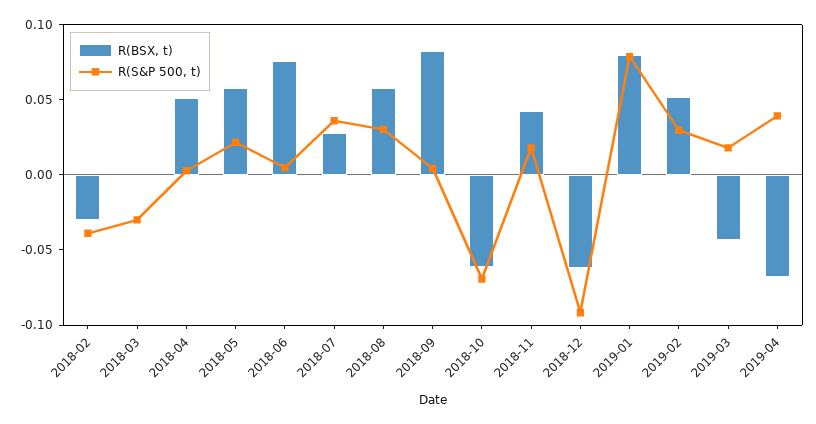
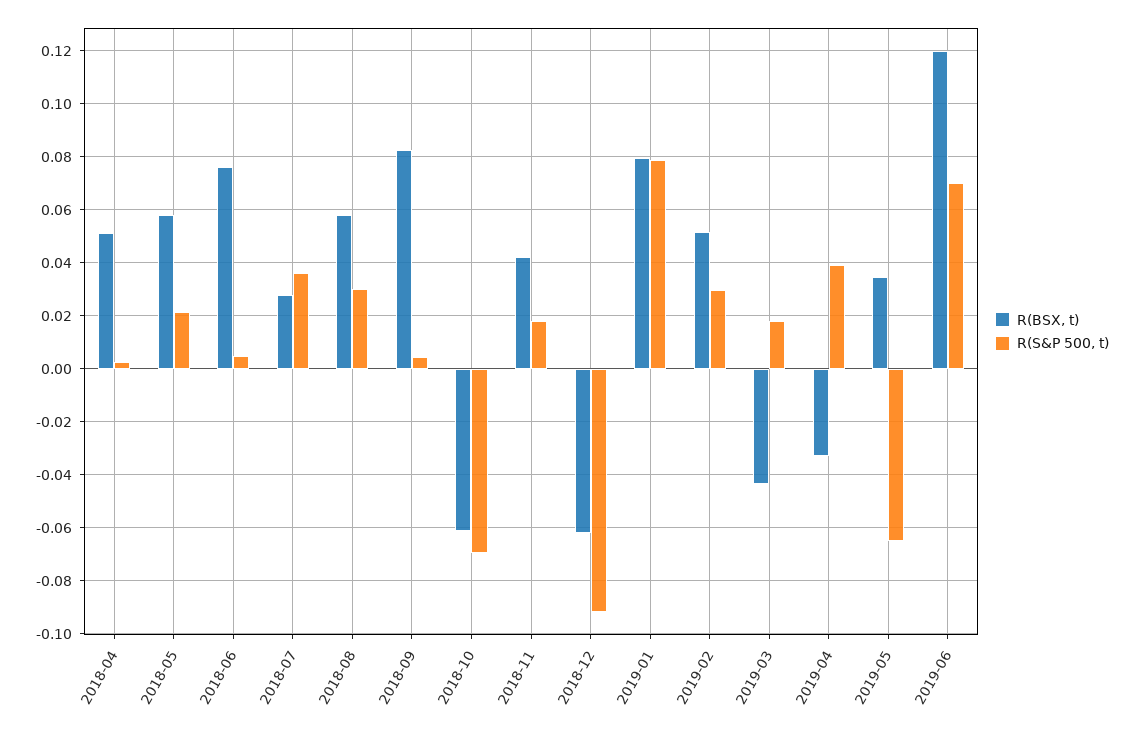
R(BSX, t), 2018-02: -0.03 -> none
R(S&P 500, t), 2018-02: -0.04 -> none
R(BSX, t), 2018-03: 0 -> none
R(S&P 500, t), 2018-03: -0.03 -> none
R(BSX, t), 2019-04: -0.07 -> -0.0325
R(BSX, t), 2019-05: none -> 0.035
R(S&P 500, t), 2019-05: none -> -0.065
R(BSX, t), 2019-06: none -> 0.12
R(S&P 500, t), 2019-06: none -> 0.07

